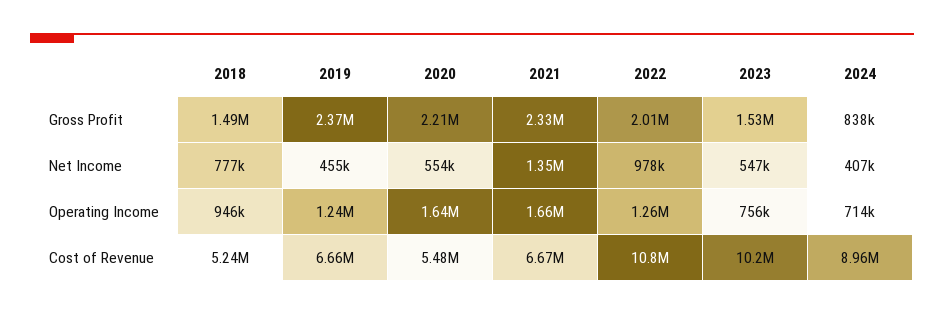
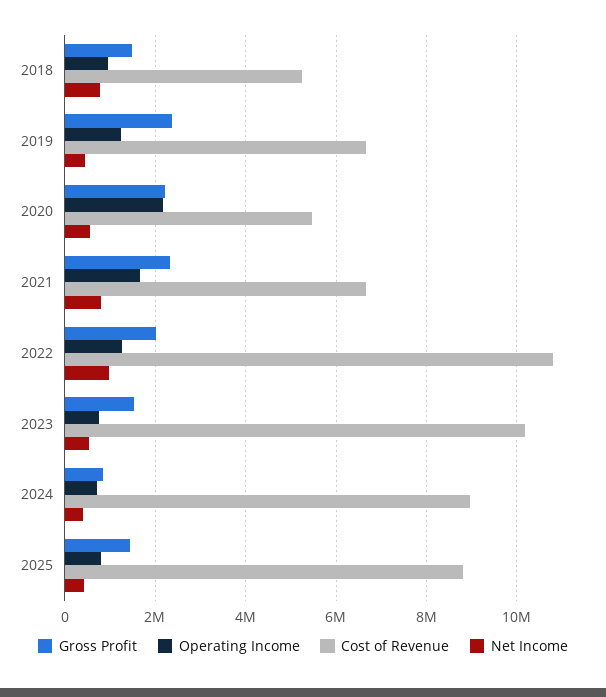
Net Income, 2021: 1350000 -> 800000
Operating Income, 2020: 1640000 -> 2200000
Gross Profit, 2025: none -> 1400000
Operating Income, 2025: none -> 800000
Cost of Revenue, 2025: none -> 8800000
Net Income, 2025: none -> 400000

